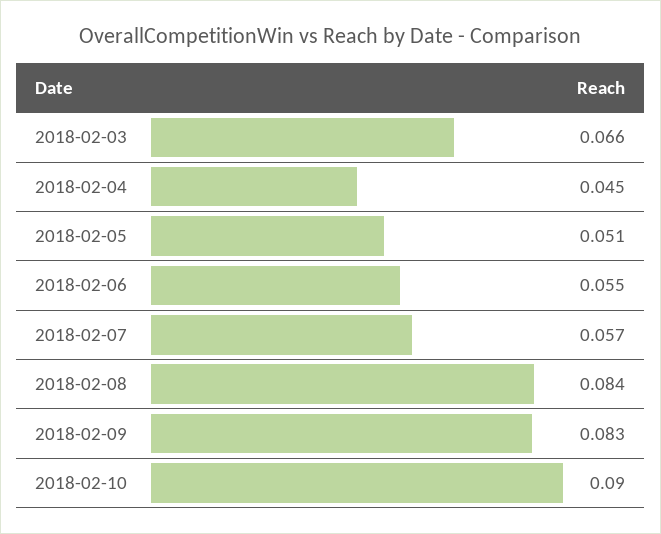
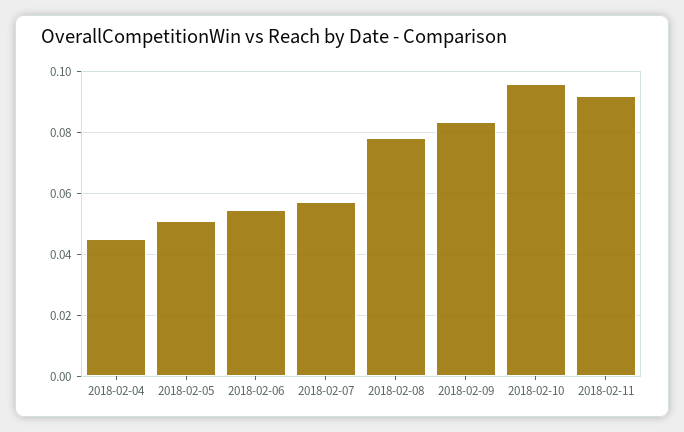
2018-02-03: 0.066 -> none
2018-02-08: 0.084 -> 0.078
2018-02-10: 0.09 -> 0.096
2018-02-11: none -> 0.092

